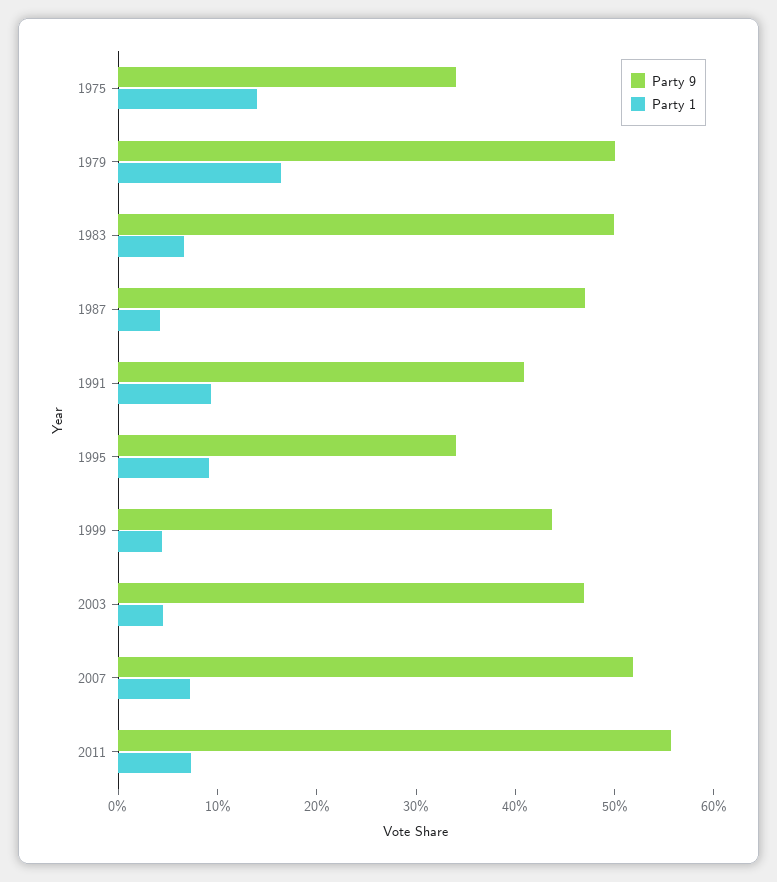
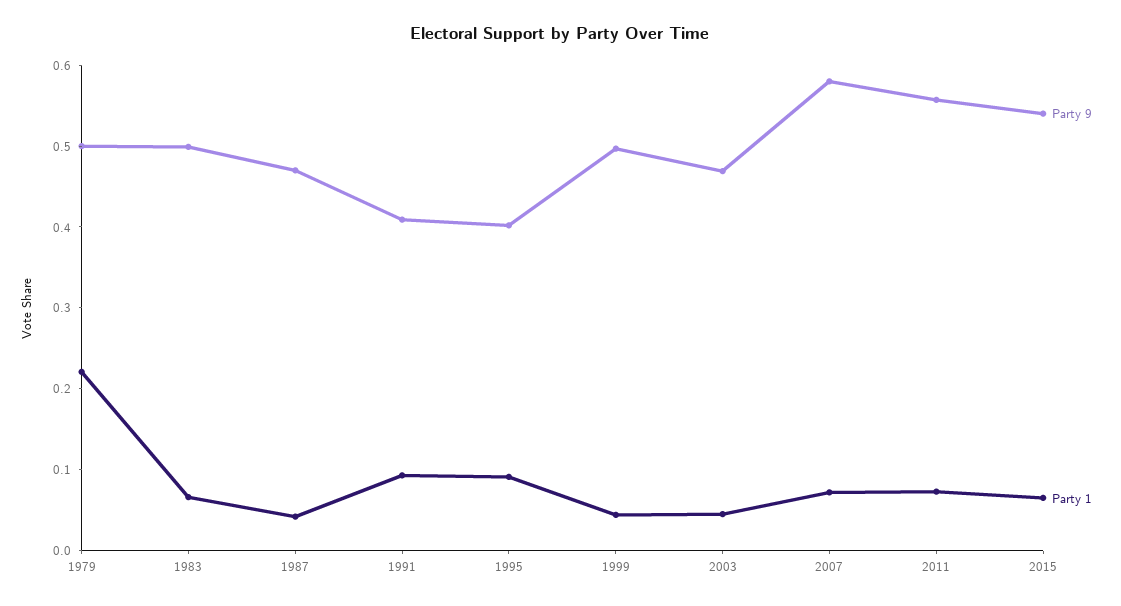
Party 9, 1975: 0.34 -> none
Party 1, 1975: 0.14 -> none
Party 1, 1979: 0.16 -> 0.22
Party 9, 1995: 0.34 -> 0.4
Party 9, 1999: 0.44 -> 0.5
Party 9, 2007: 0.52 -> 0.58
Party 9, 2015: none -> 0.54
Party 1, 2015: none -> 0.06

